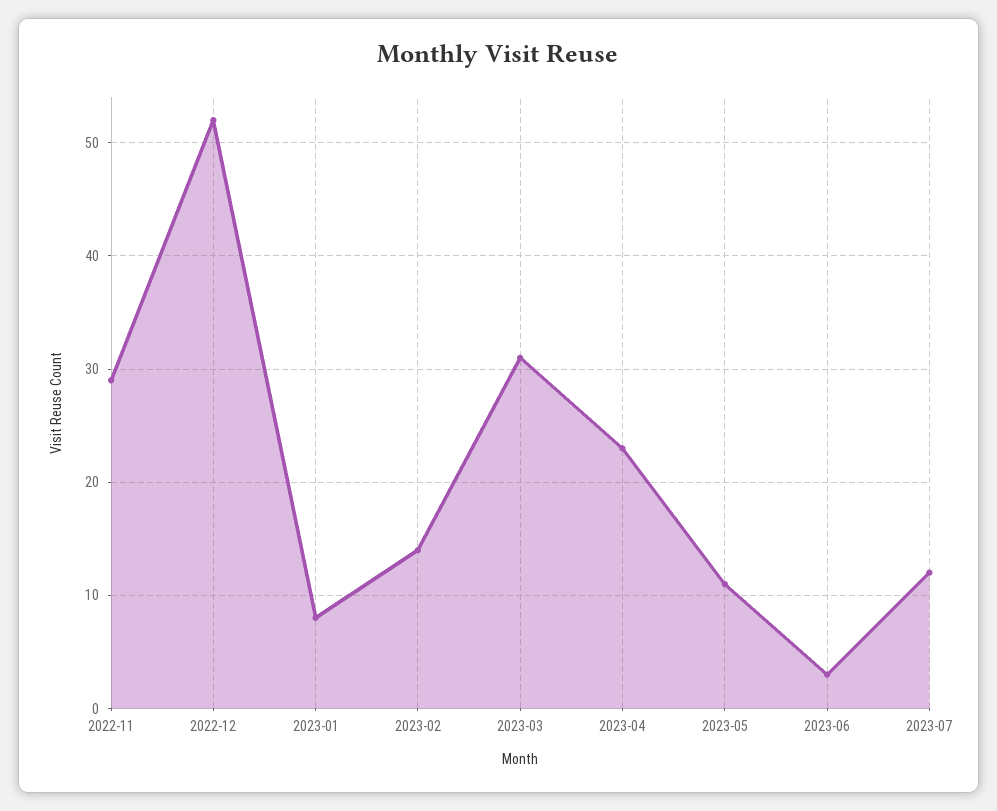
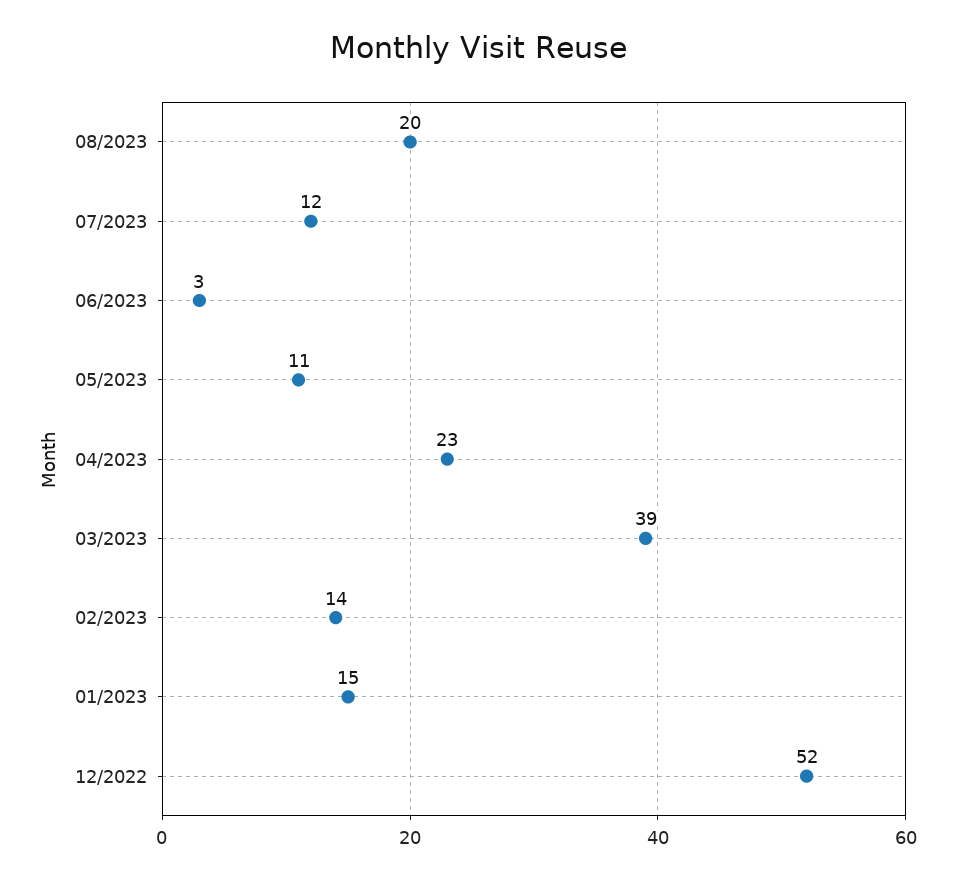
2022-11: 29 -> none
2023-01: 8 -> 15
2023-03: 31 -> 39
08/2023: none -> 20

